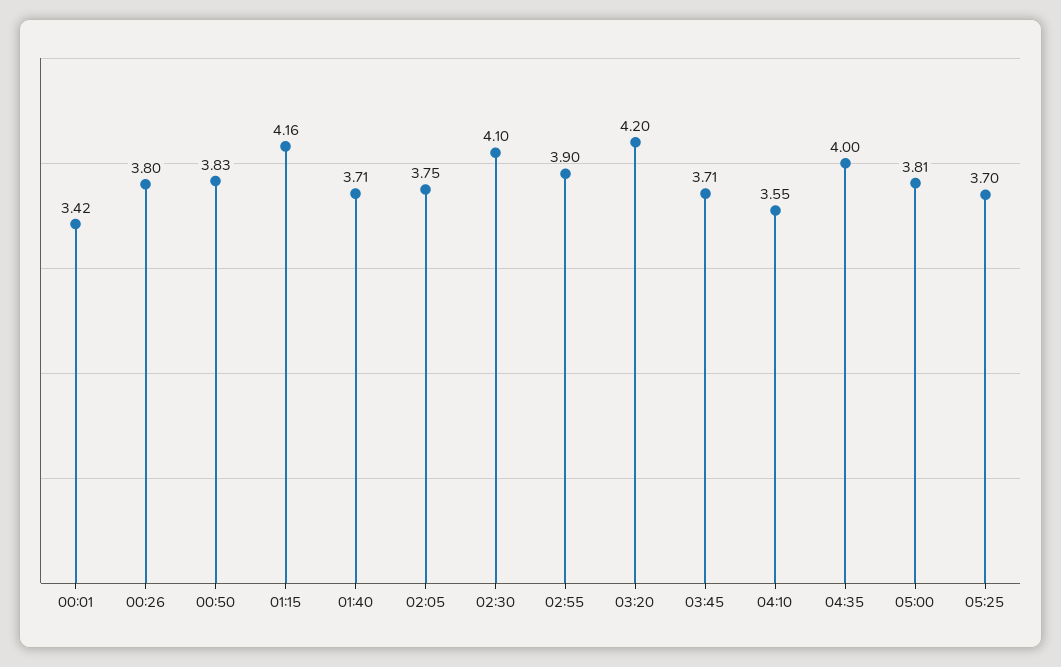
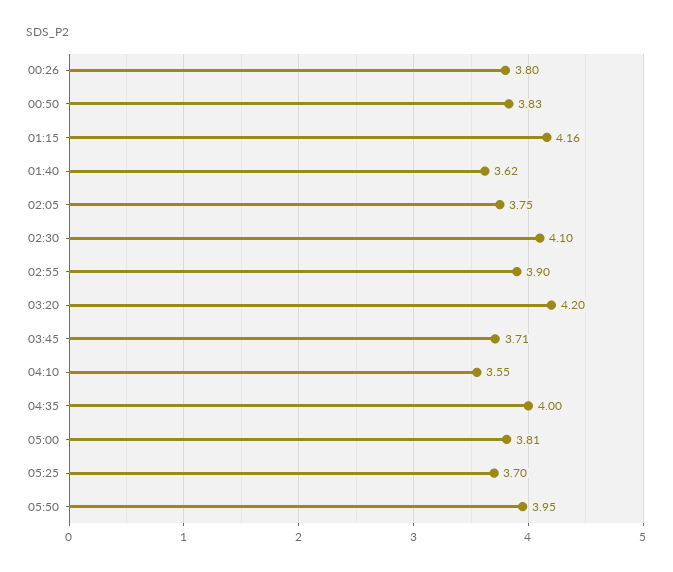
00:01: 3.42 -> none
01:40: 3.71 -> 3.62
05:50: none -> 3.95

